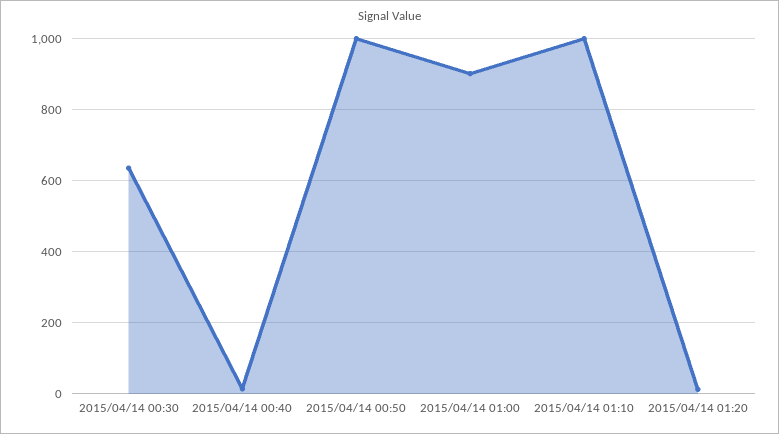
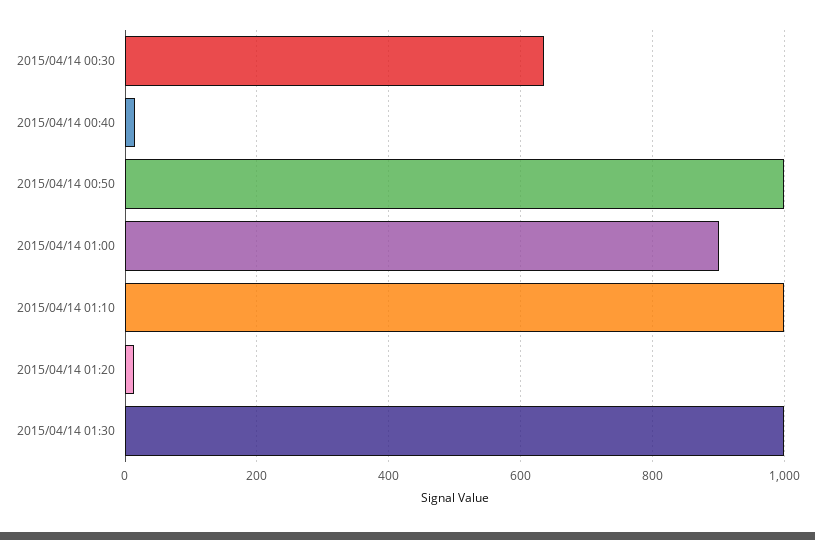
2015/04/14 01:30: none -> 1000

